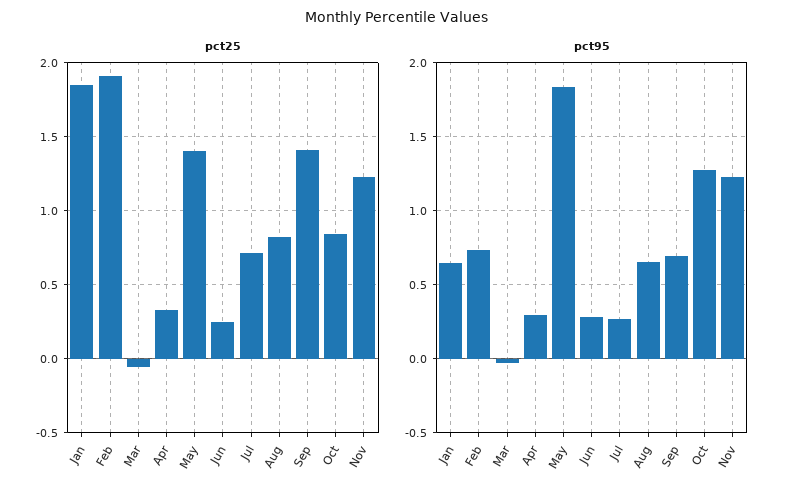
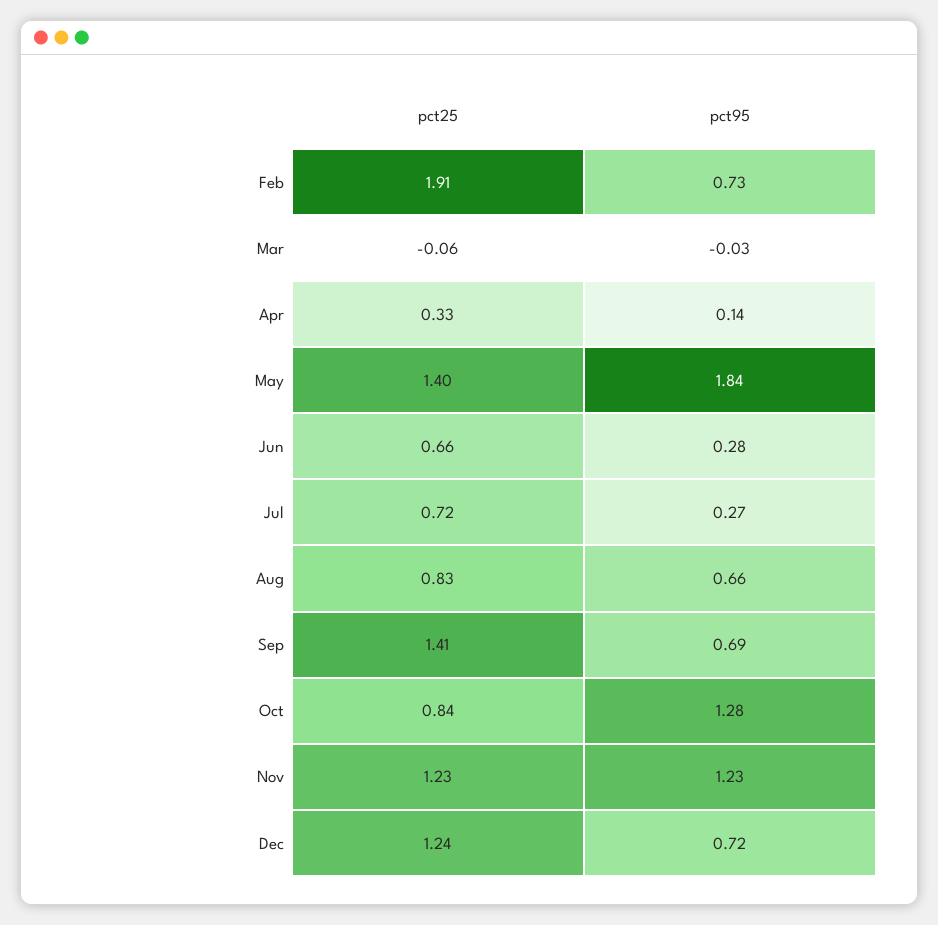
pct25, Jan: 1.85 -> none
pct25, Jun: 0.25 -> 0.66
pct95, Jan: 0.65 -> none
pct95, Apr: 0.3 -> 0.14
pct25, Dec: none -> 1.24
pct95, Dec: none -> 0.72

